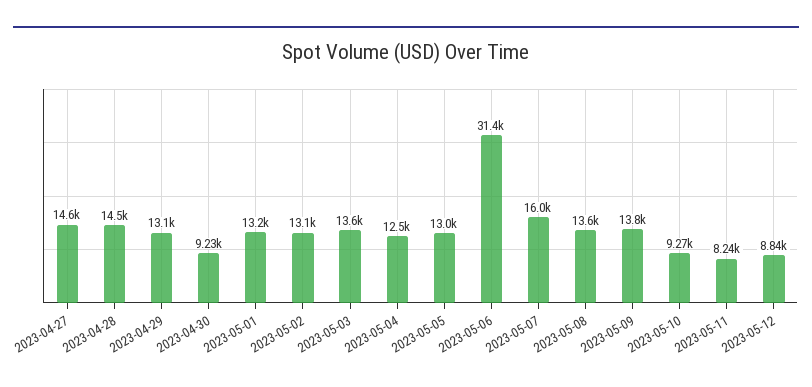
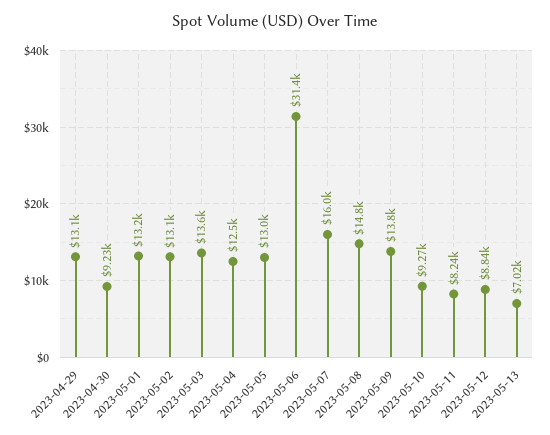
2023-04-27: 14600 -> none
2023-04-28: 14500 -> none
2023-05-08: 13600 -> 14800
2023-05-13: none -> 7020

